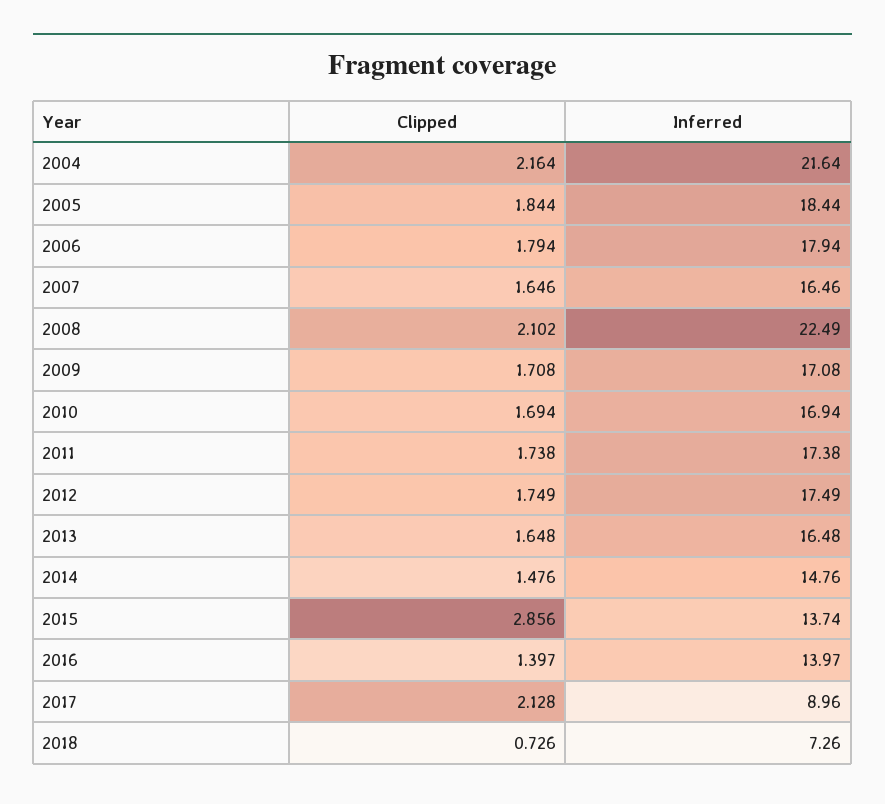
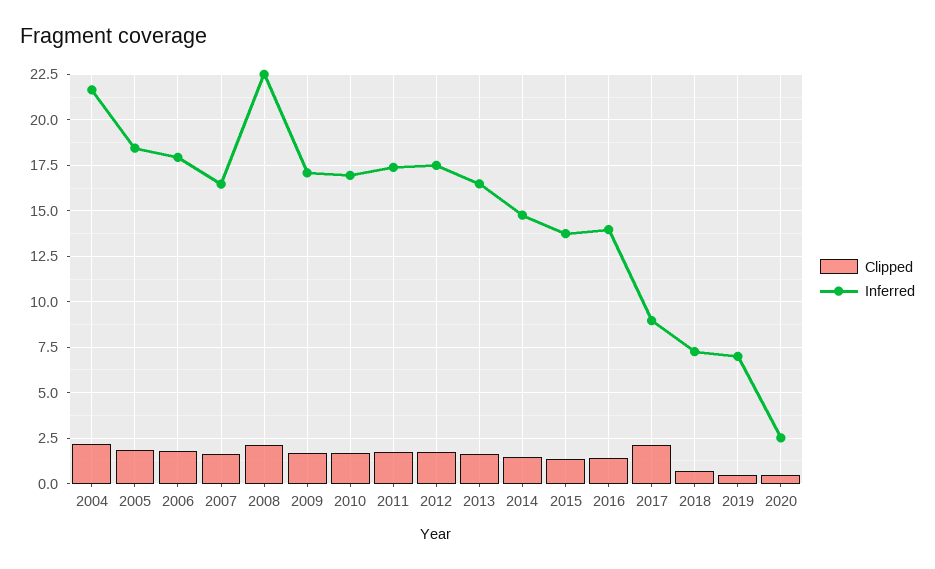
Clipped, 2015: 2.856 -> 1.5
Clipped, 2019: none -> 0.5
Inferred, 2019: none -> 7
Clipped, 2020: none -> 0.5
Inferred, 2020: none -> 2.5

